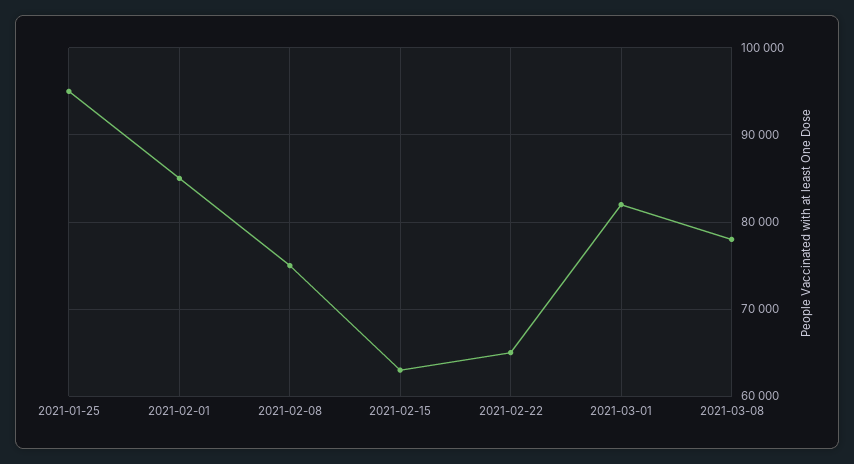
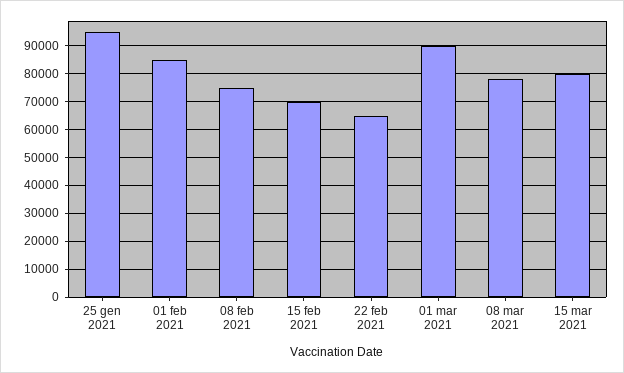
2021-02-15: 63000 -> 70000
2021-03-01: 82000 -> 90000
15 mar 2021: none -> 80000

